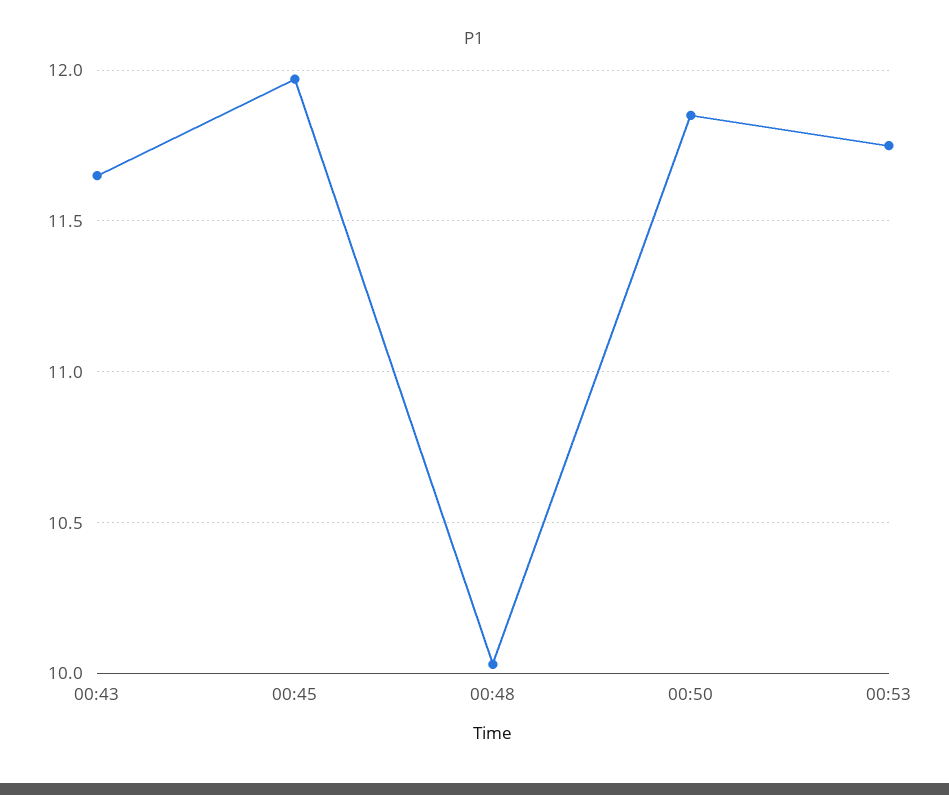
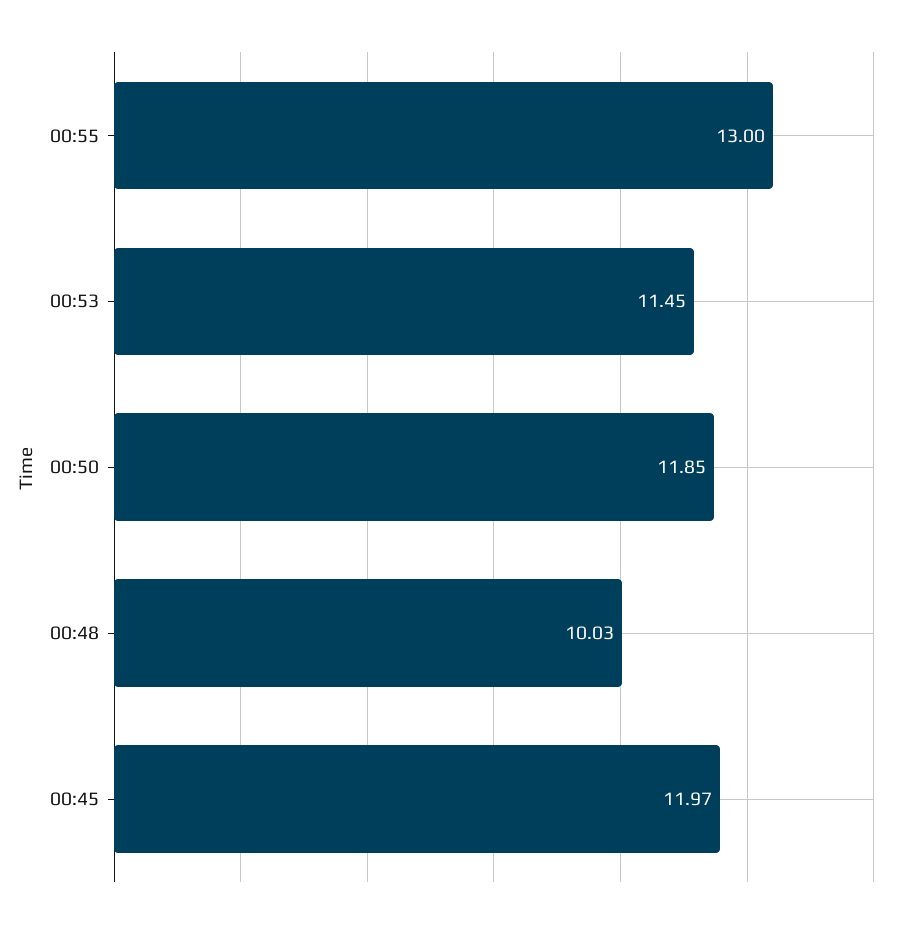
00:43: 11.65 -> none
00:53: 11.75 -> 11.45
00:55: none -> 13

